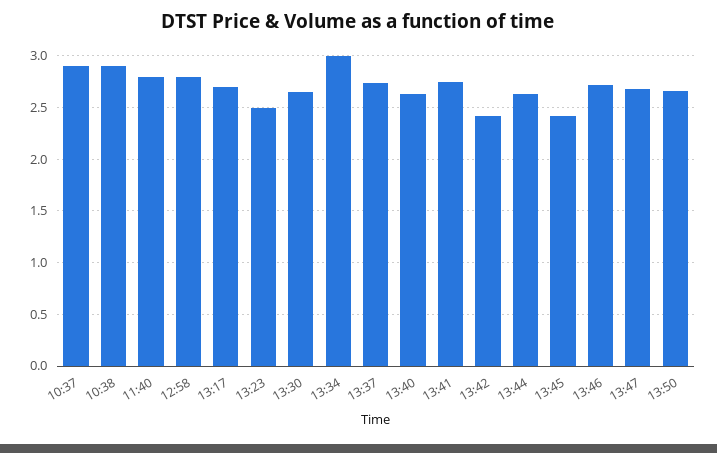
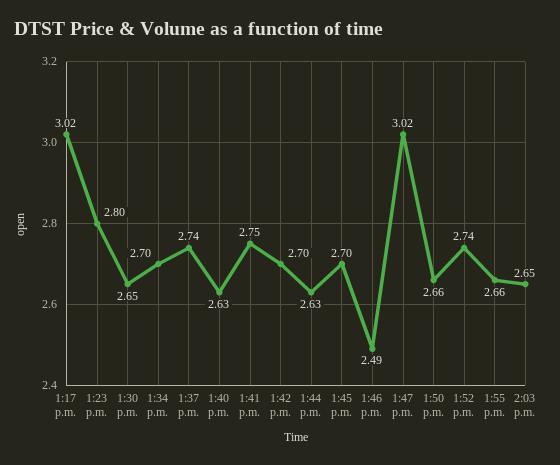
10:37: 2.9 -> none
10:38: 2.9 -> none
11:40: 2.8 -> none
12:58: 2.8 -> none
13:17: 2.7 -> 3.02
13:23: 2.5 -> 2.8
13:34: 3 -> 2.7
13:42: 2.4 -> 2.7
13:45: 2.4 -> 2.7
13:46: 2.7 -> 2.49
13:47: 2.7 -> 3.02
1:52 p.m.: none -> 2.74
1:55 p.m.: none -> 2.66
2:03 p.m.: none -> 2.65

